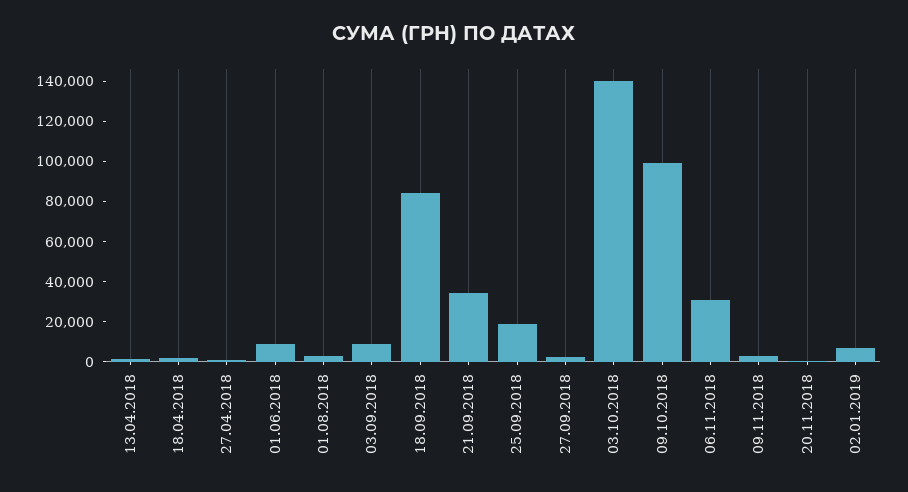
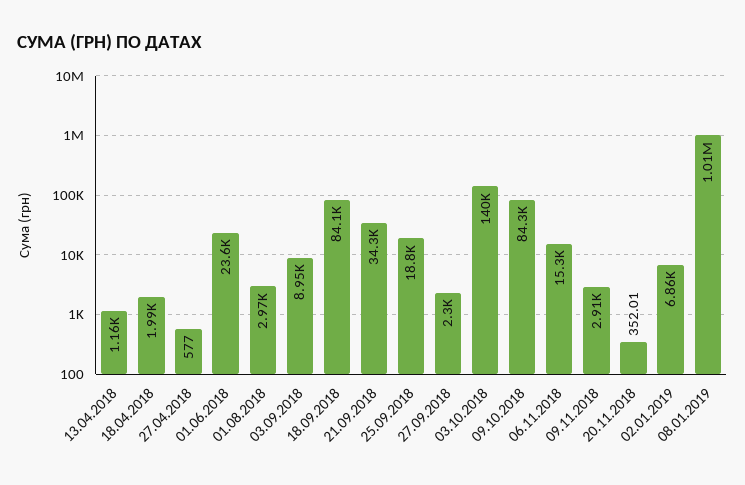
01.06.2018: 10000 -> 23600
09.10.2018: 100000 -> 84300
06.11.2018: 30000 -> 15300
08.01.2019: none -> 1010000

